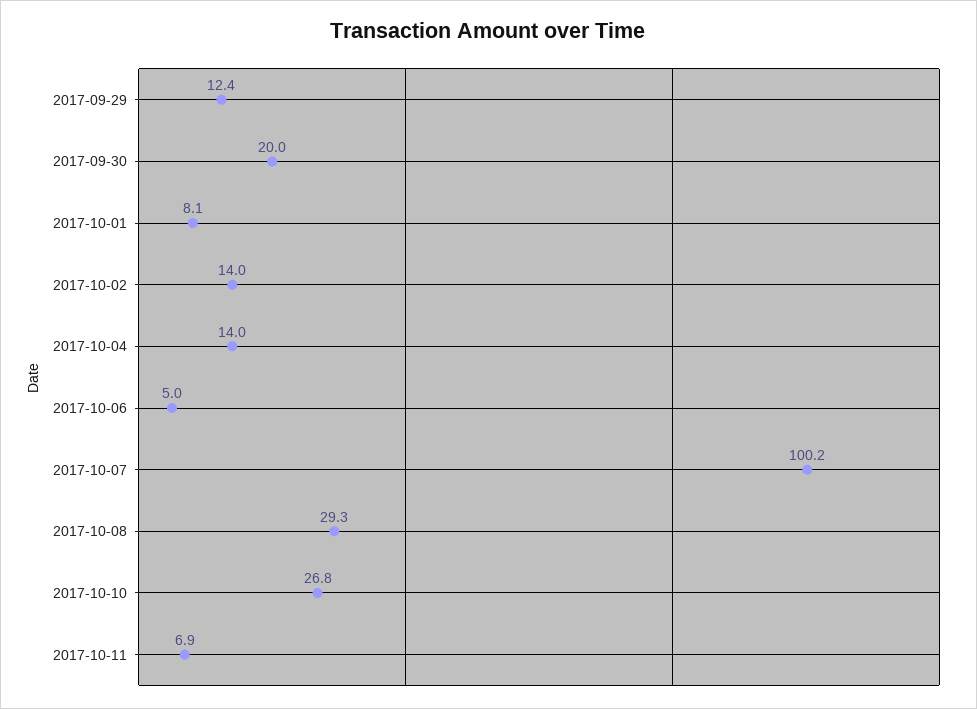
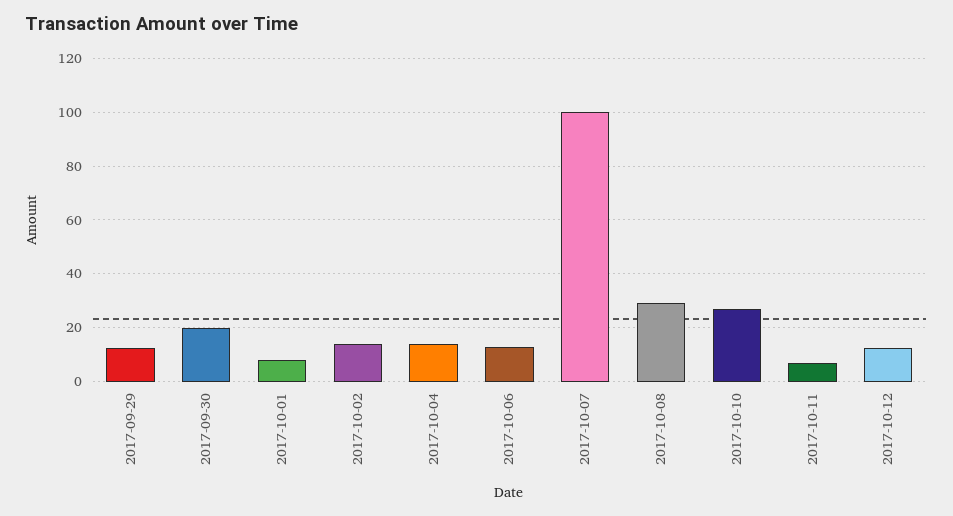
2017-10-06: 5 -> 12.5
2017-10-12: none -> 12.5

